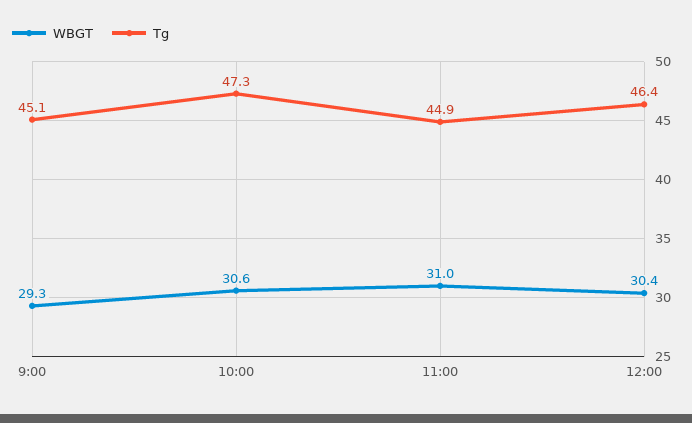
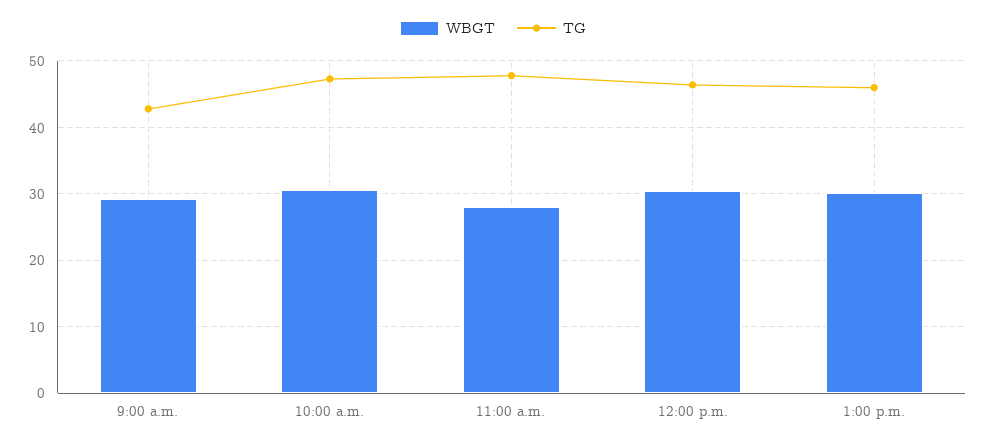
Tg, 9:00: 45.1 -> 43
WBGT, 11:00: 31 -> 28
Tg, 11:00: 44.9 -> 48
WBGT, 1:00 p.m.: none -> 30
Tg, 1:00 p.m.: none -> 46

